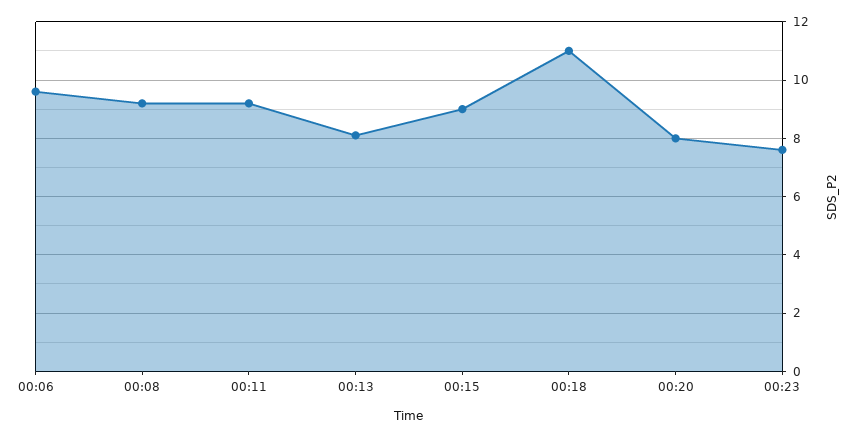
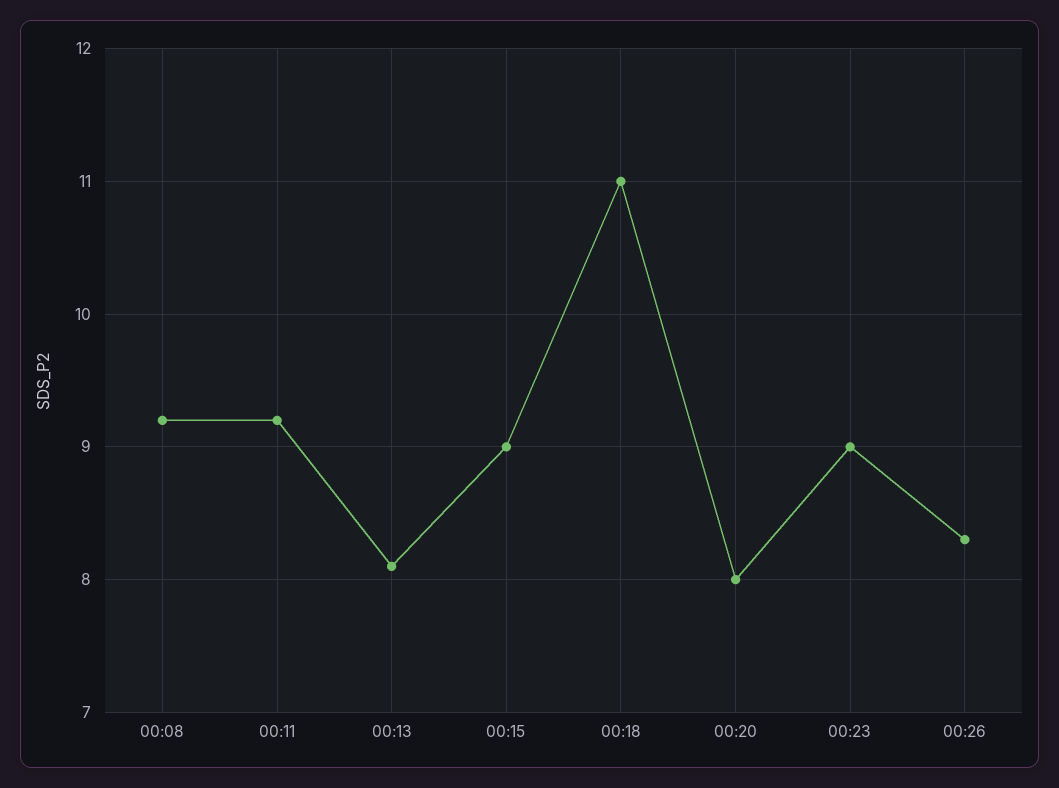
00:06: 9.5 -> none
00:23: 7.5 -> 9
00:26: none -> 8.3

